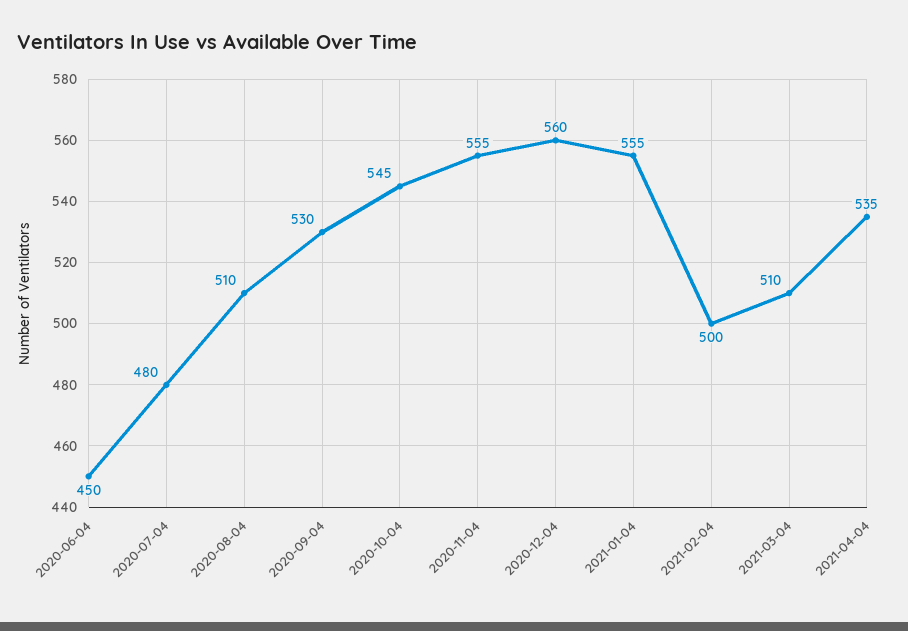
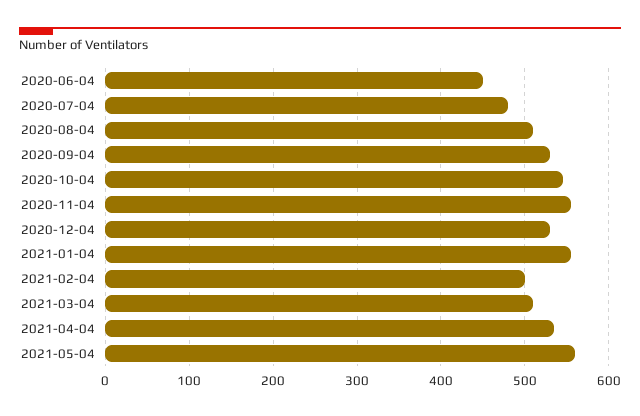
2020-12-04: 560 -> 530
2021-05-04: none -> 560

